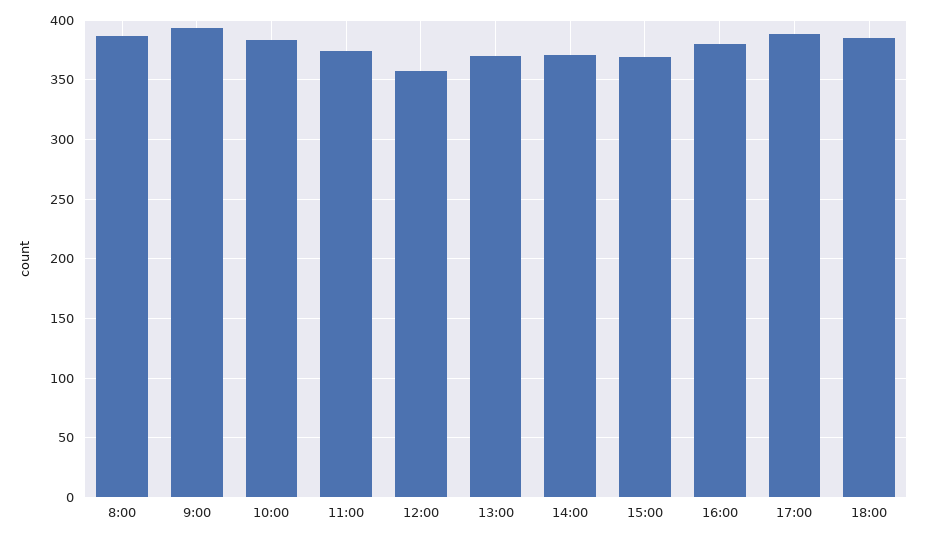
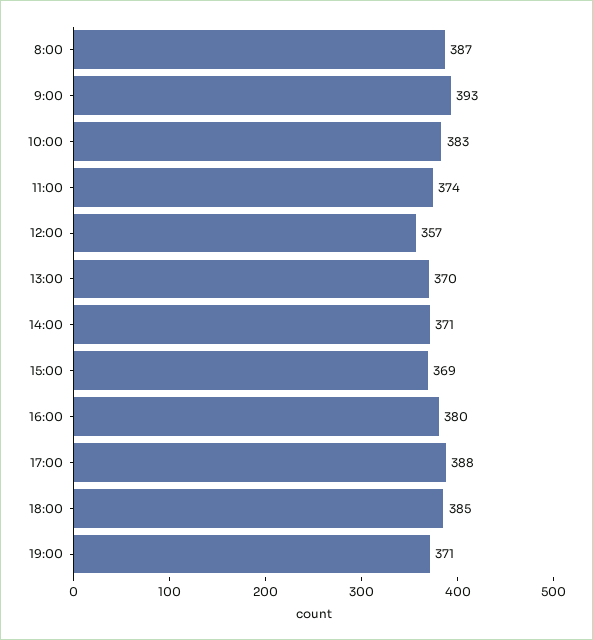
19:00: none -> 371

